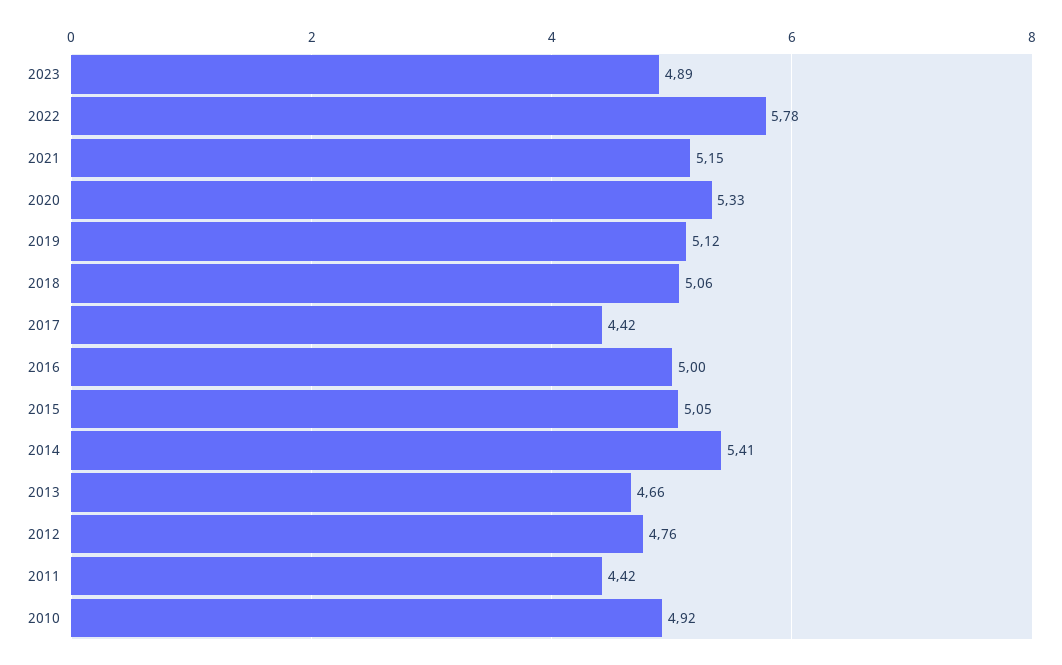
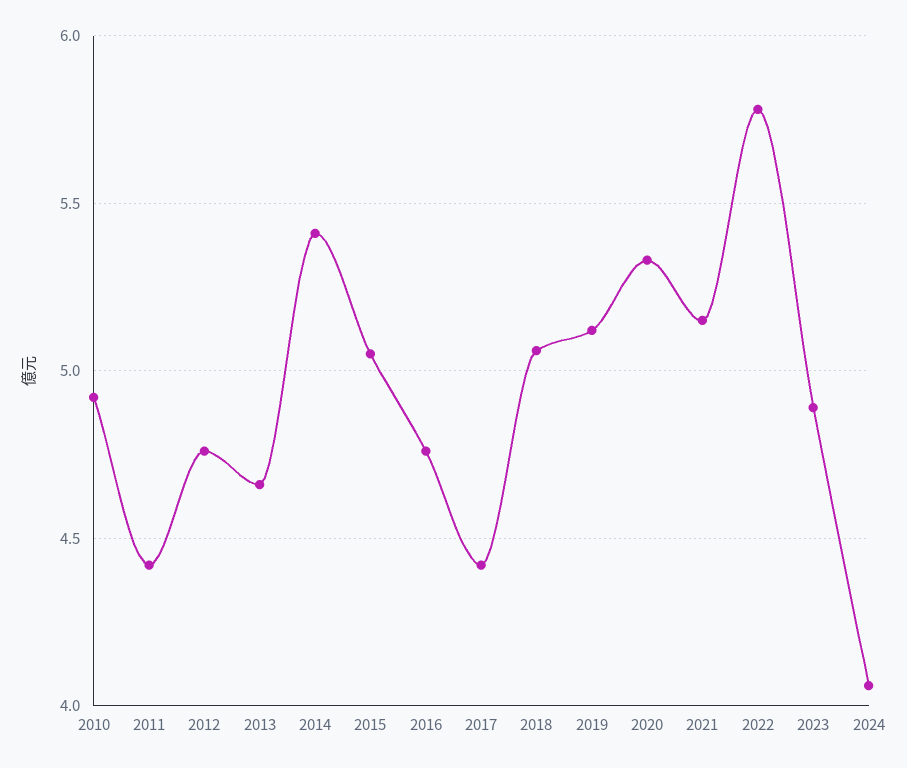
2016: 5 -> 4.75
2024: none -> 4.05

